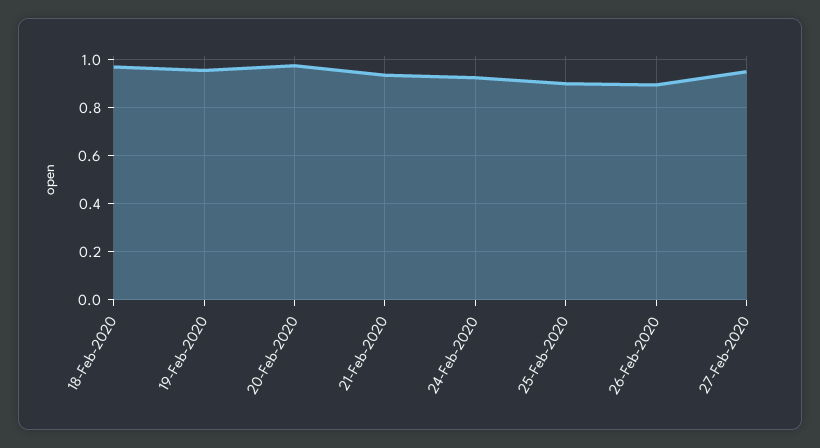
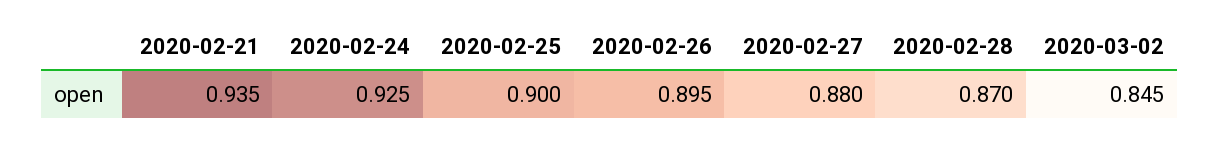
18-Feb-2020: 0.975 -> none
19-Feb-2020: 0.95 -> none
20-Feb-2020: 0.975 -> none
27-Feb-2020: 0.95 -> 0.88
2020-02-28: none -> 0.87
2020-03-02: none -> 0.845

